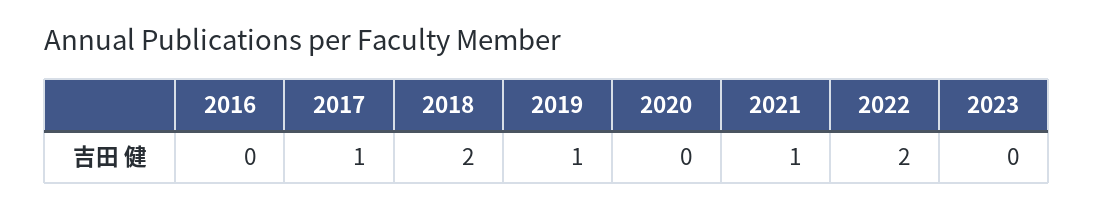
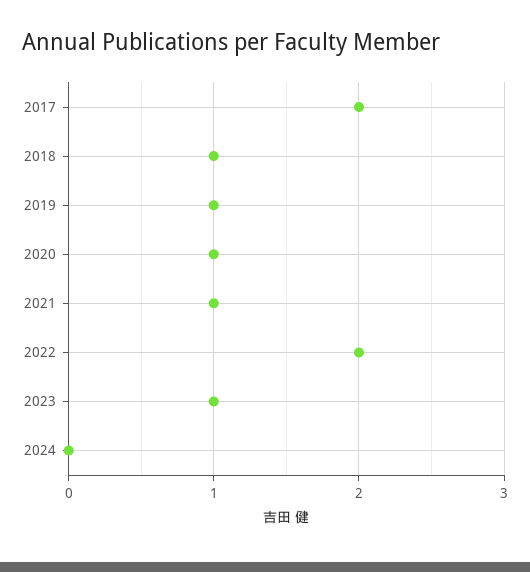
2016: 0 -> none
2017: 1 -> 2
2018: 2 -> 1
2020: 0 -> 1
2023: 0 -> 1
2024: none -> 0

